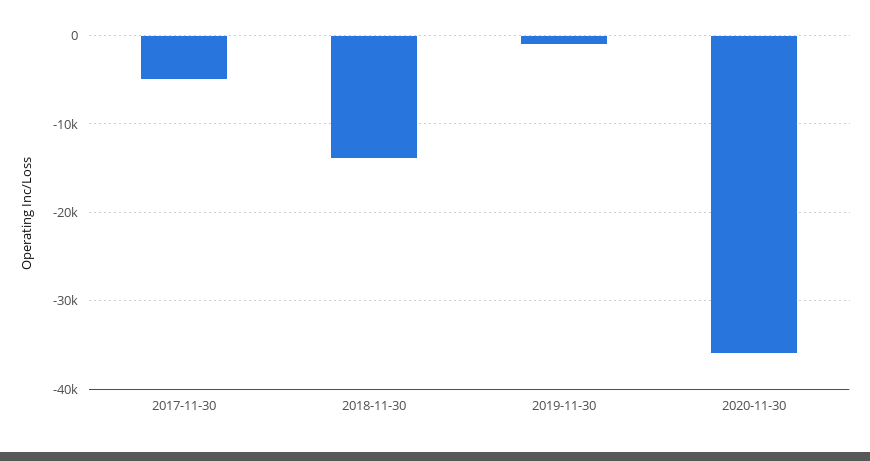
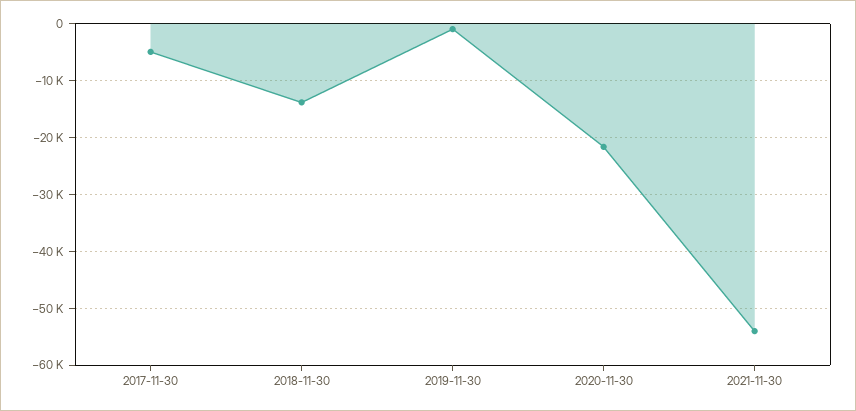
2020-11-30: -36000 -> -22000
2021-11-30: none -> -54000

